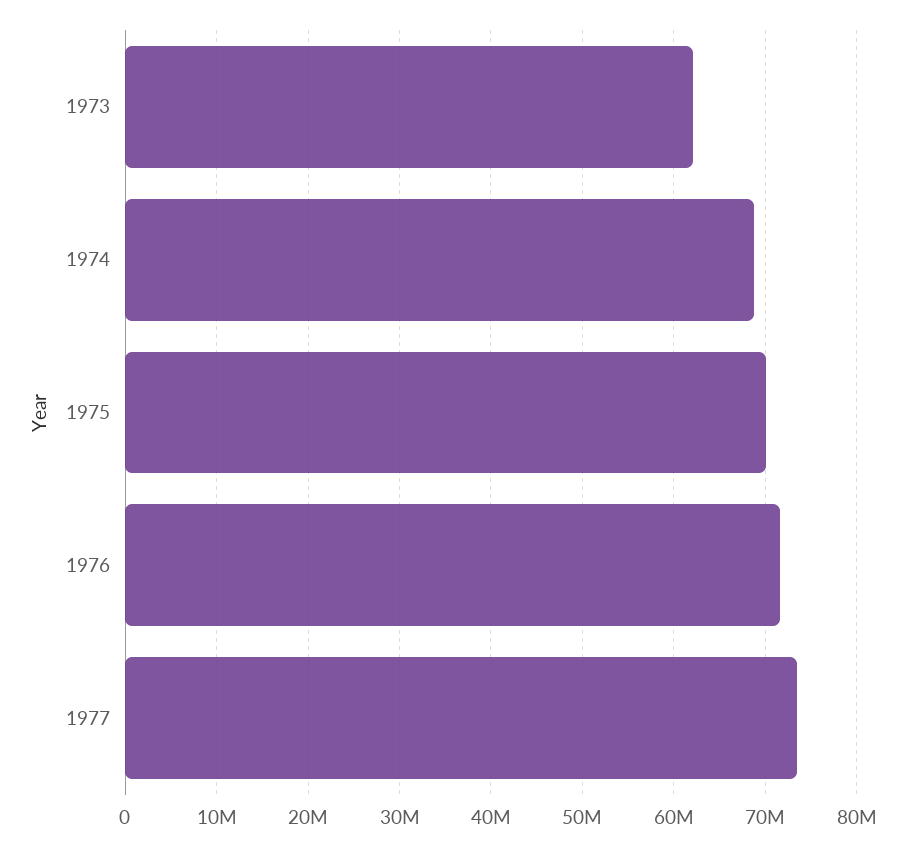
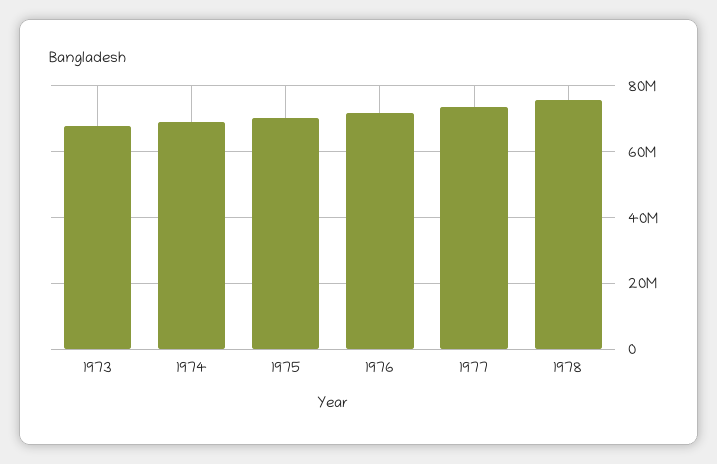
1973: 62000000 -> 68000000
1978: none -> 76000000

